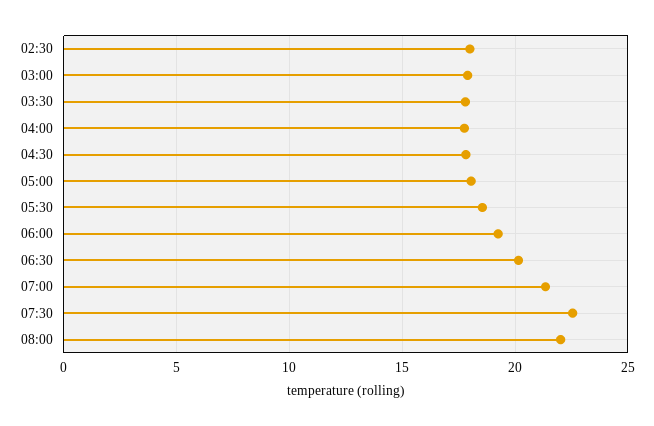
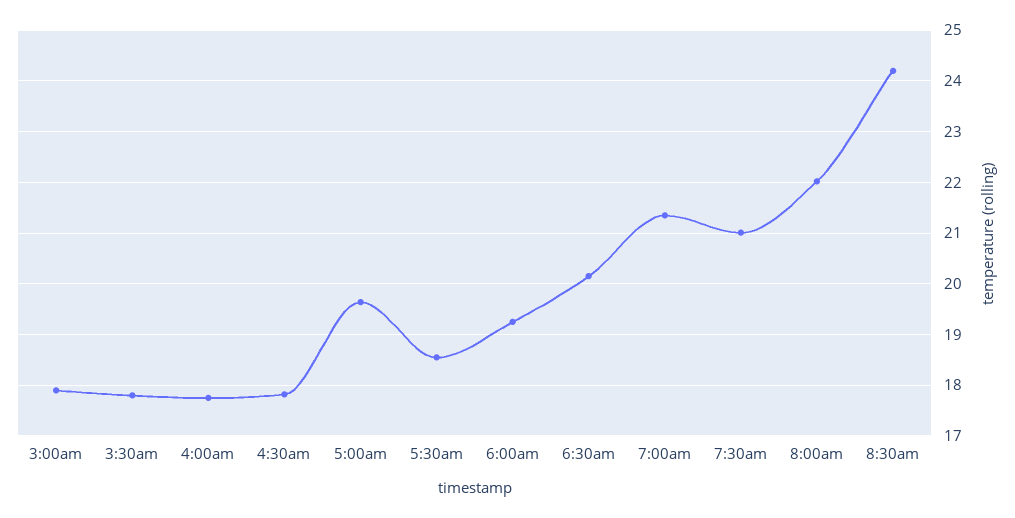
02:30: 18 -> none
05:00: 18 -> 19.6
07:30: 22.5 -> 21
8:30am: none -> 24.2

